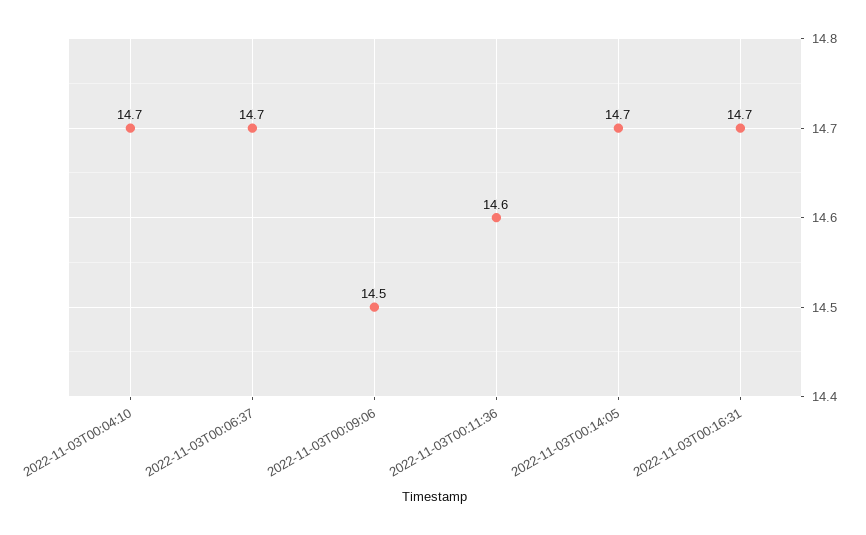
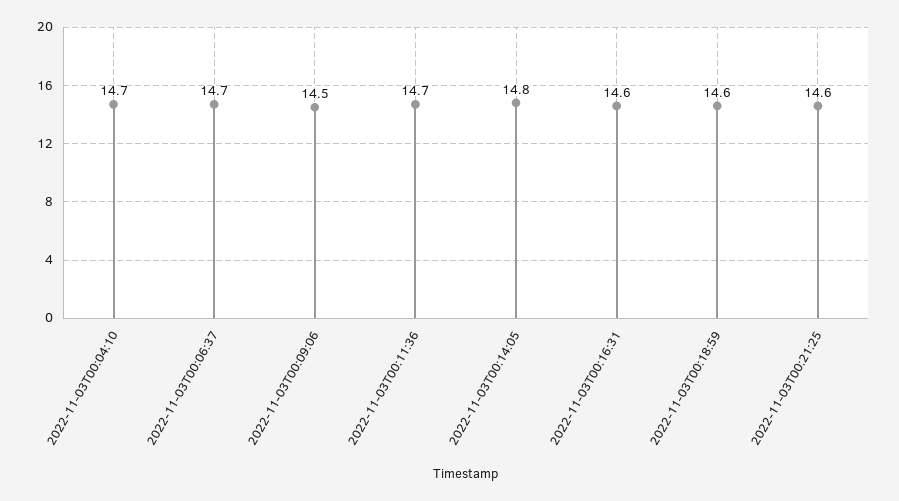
2022-11-03T00:11:36: 14.6 -> 14.7
2022-11-03T00:14:05: 14.7 -> 14.8
2022-11-03T00:16:31: 14.7 -> 14.6
2022-11-03T00:18:59: none -> 14.6
2022-11-03T00:21:25: none -> 14.6

